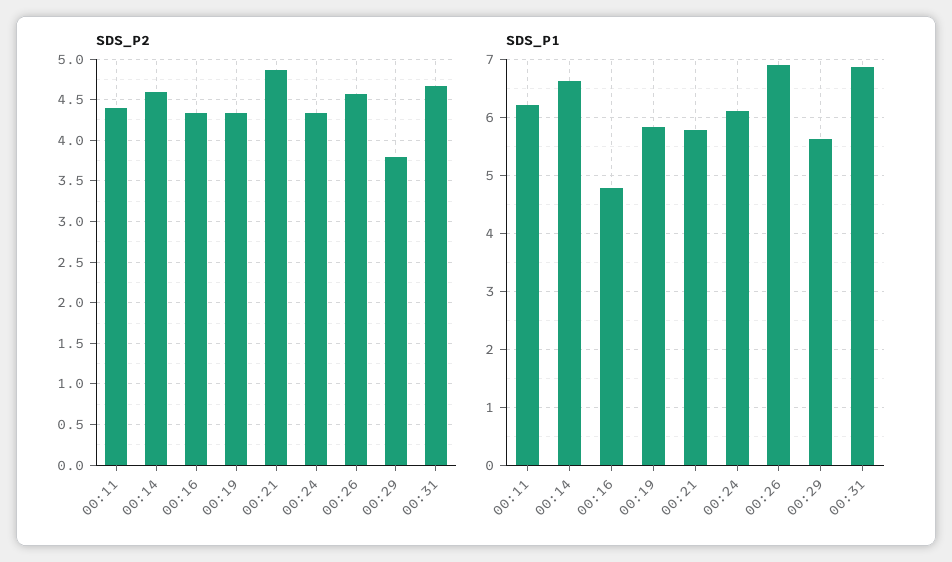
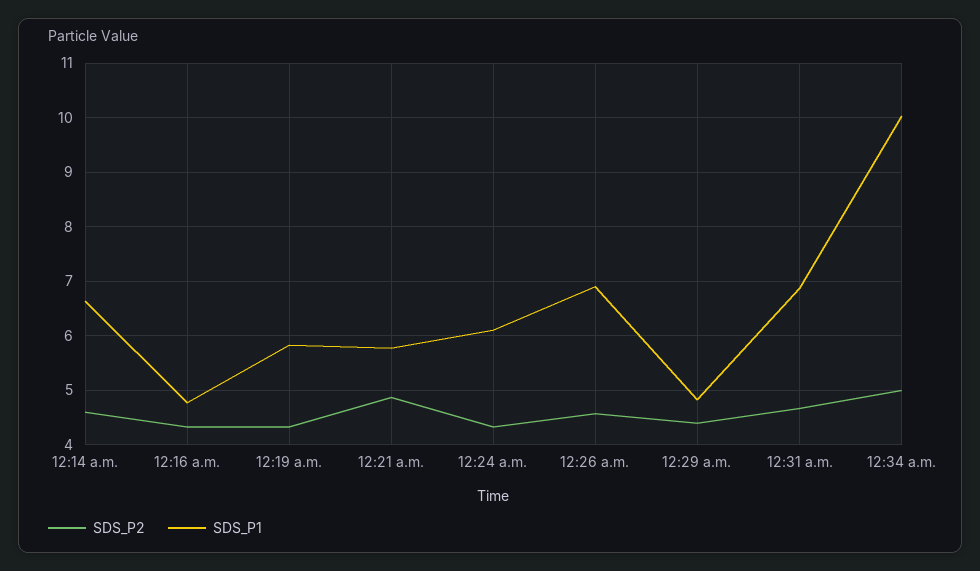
SDS_P2, 00:11: 4.4 -> none
SDS_P2, 00:29: 3.8 -> 4.4
SDS_P1, 00:11: 6.2 -> none
SDS_P1, 00:29: 5.6 -> 4.8
SDS_P2, 12:34 a.m.: none -> 5
SDS_P1, 12:34 a.m.: none -> 10

